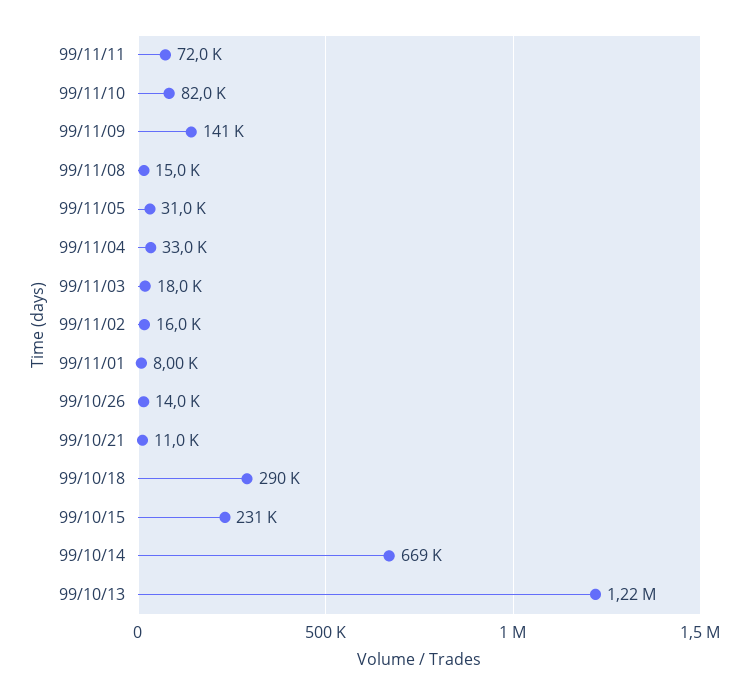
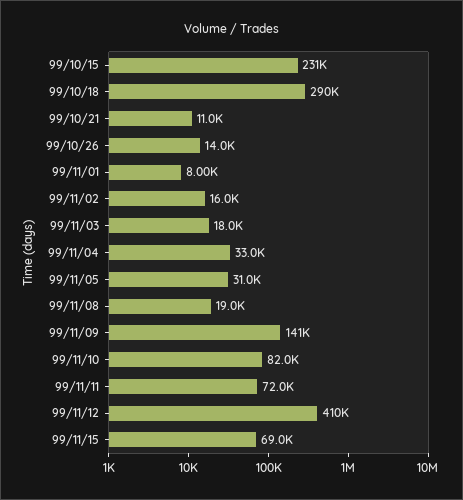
99/11/08: 15000 -> 19000
99/10/14: 669000 -> none
99/10/13: 1220000 -> none
99/11/12: none -> 410000
99/11/15: none -> 69000

